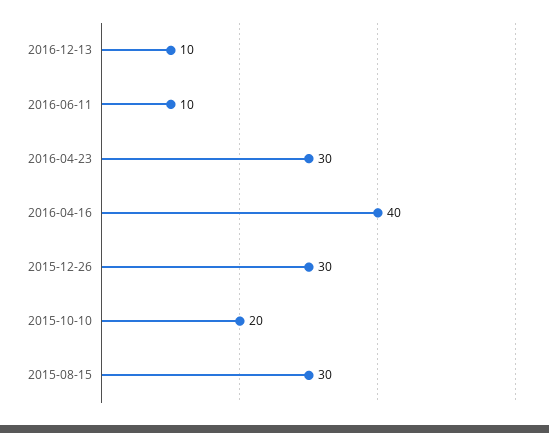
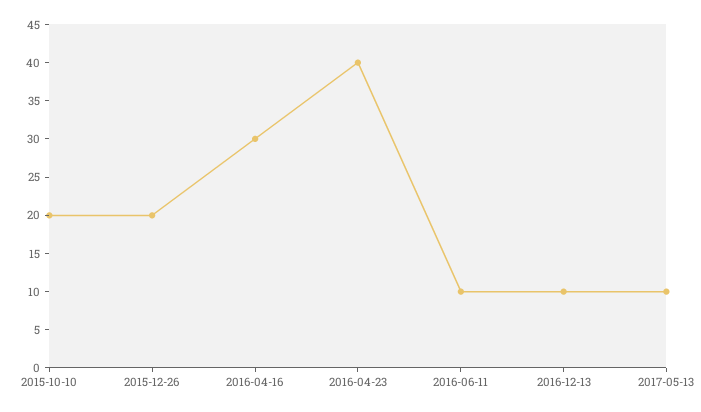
2016-04-23: 30 -> 40
2016-04-16: 40 -> 30
2015-12-26: 30 -> 20
2015-08-15: 30 -> none
2017-05-13: none -> 10

